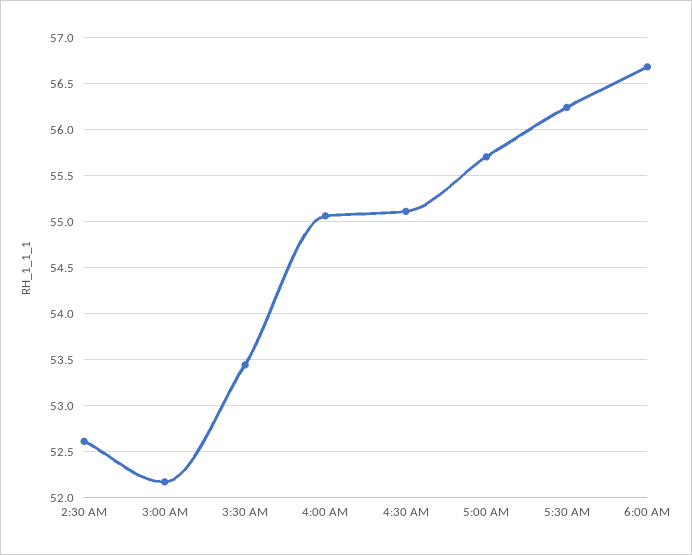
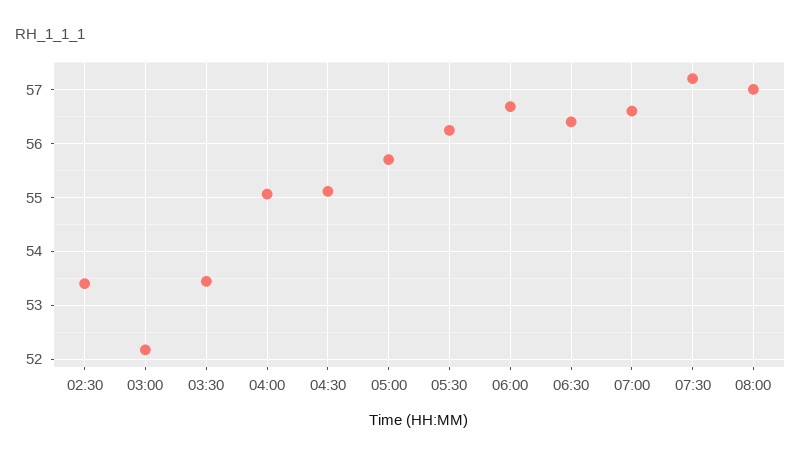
2:30 AM: 52.6 -> 53.4
06:30: none -> 56.4
07:00: none -> 56.6
07:30: none -> 57.2
08:00: none -> 57

